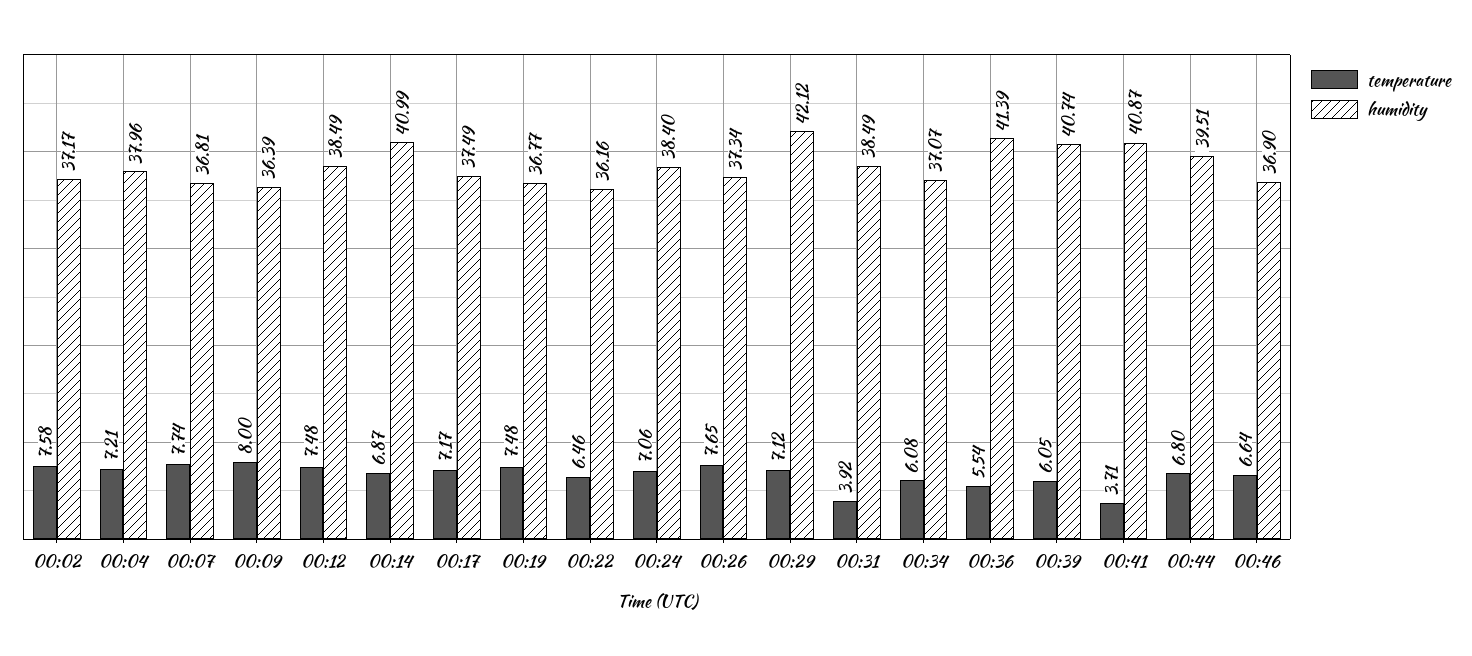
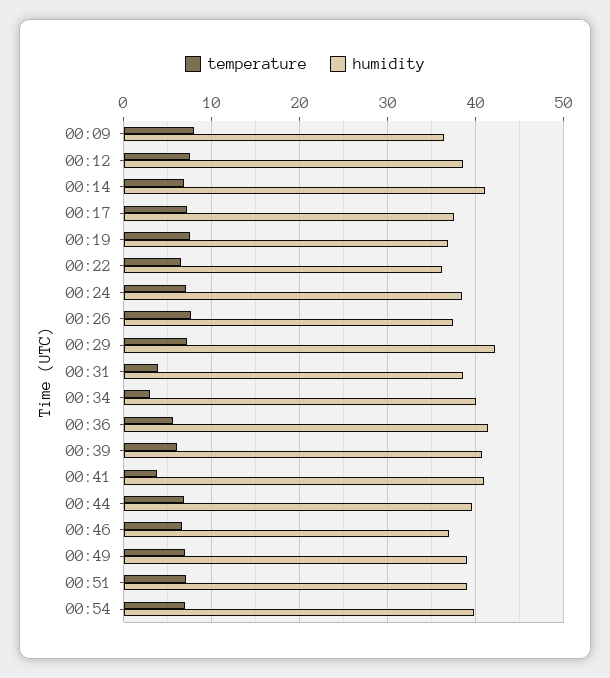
temperature, 00:02: 7.58 -> none
humidity, 00:02: 37.17 -> none
temperature, 00:04: 7.21 -> none
humidity, 00:04: 37.96 -> none
temperature, 00:07: 7.74 -> none
humidity, 00:07: 36.81 -> none
temperature, 00:34: 6.08 -> 3
humidity, 00:34: 37.07 -> 40
temperature, 00:49: none -> 7
humidity, 00:49: none -> 39
temperature, 00:51: none -> 7
humidity, 00:51: none -> 39
temperature, 00:54: none -> 7
humidity, 00:54: none -> 40

